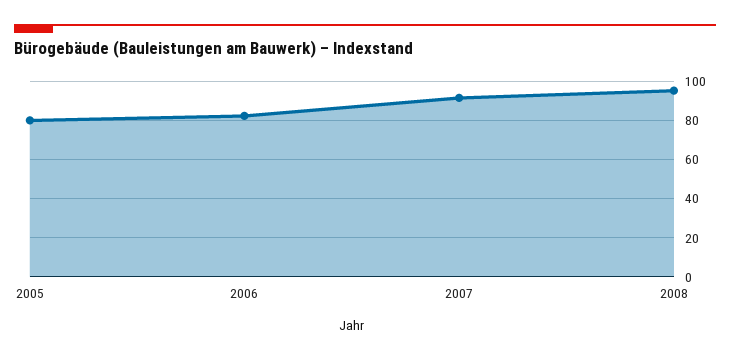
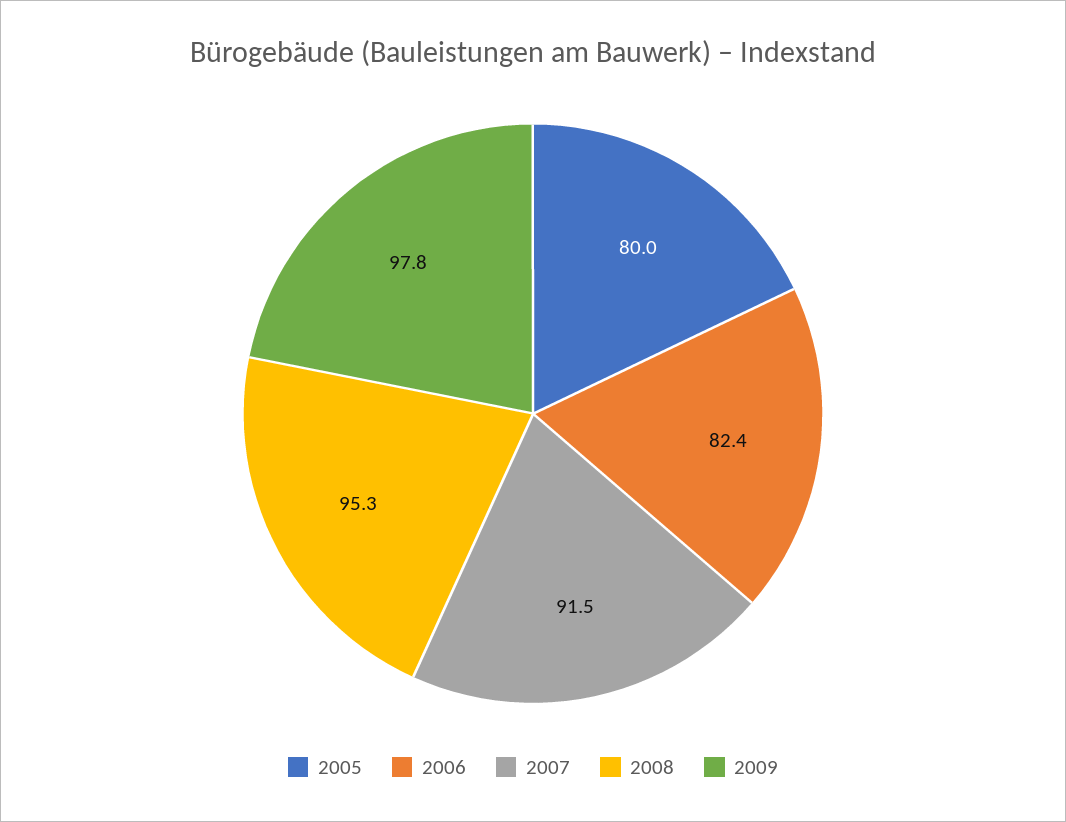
2009: none -> 97.8

